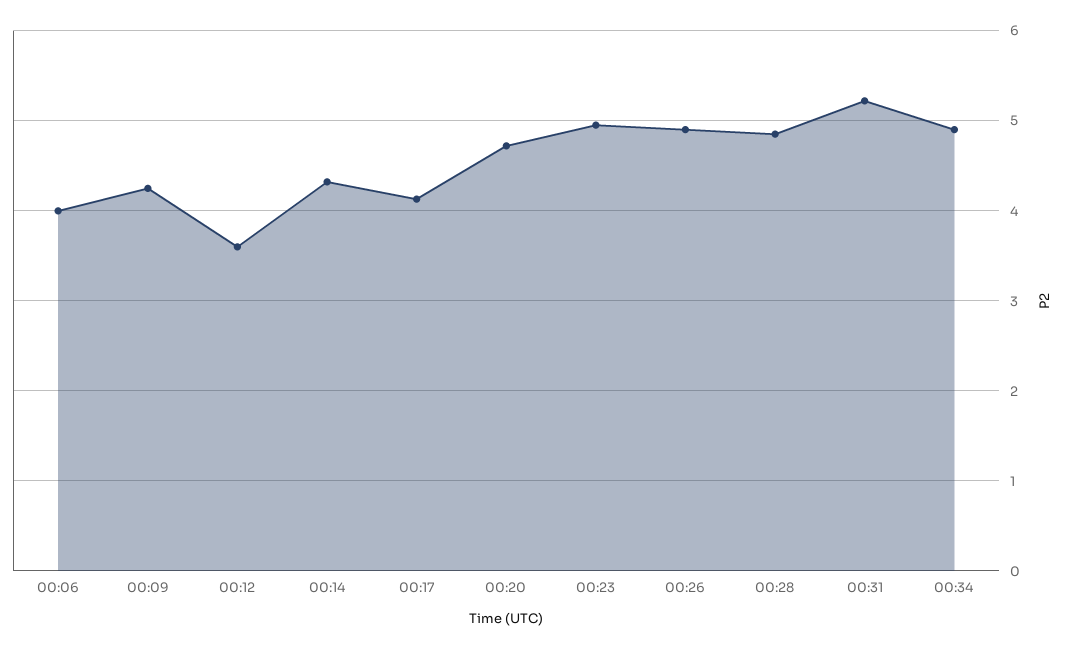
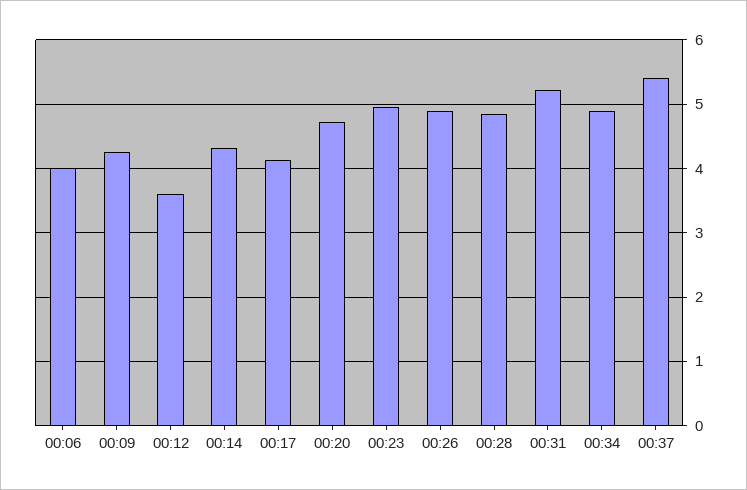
00:37: none -> 5.4

